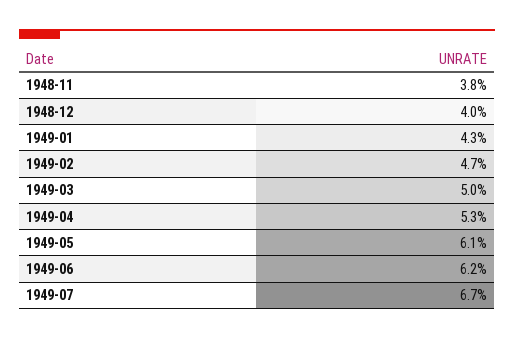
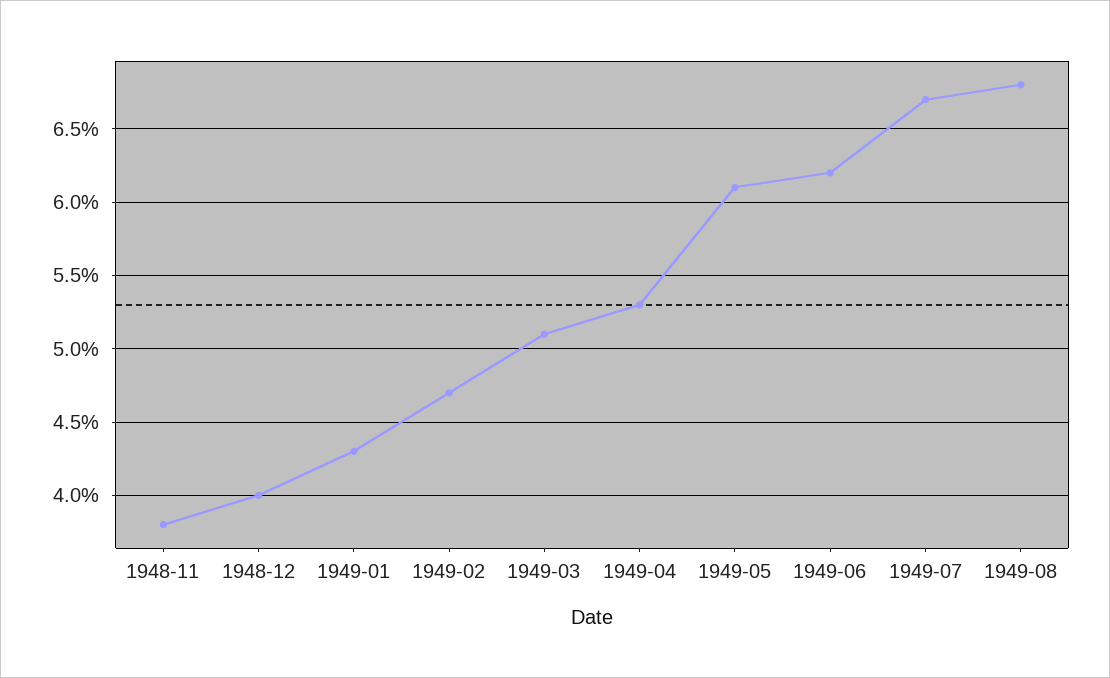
1949-03: 5 -> 5.1
1949-08: none -> 6.8

